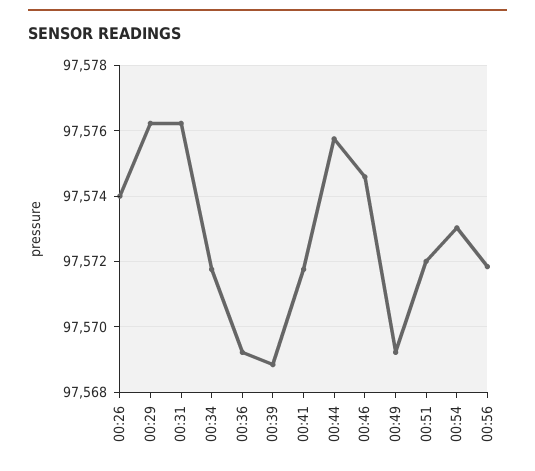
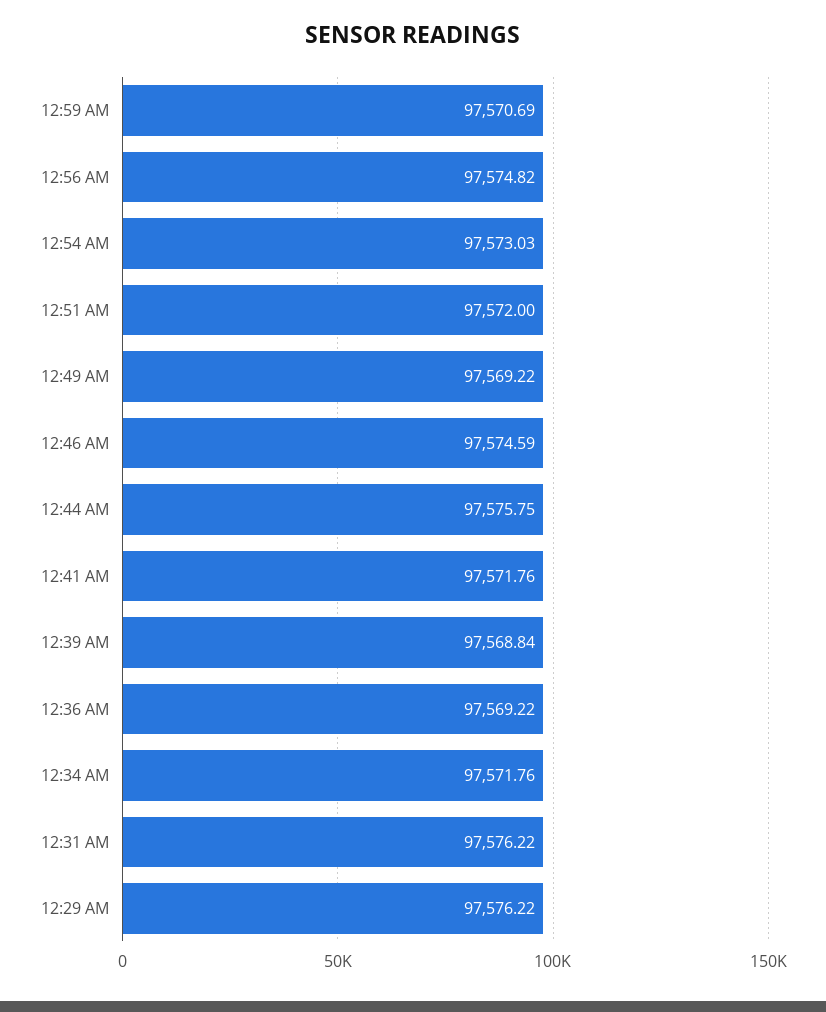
00:26: 97574 -> none
00:56: 97571.8 -> 97574.82
12:59 AM: none -> 97570.69

